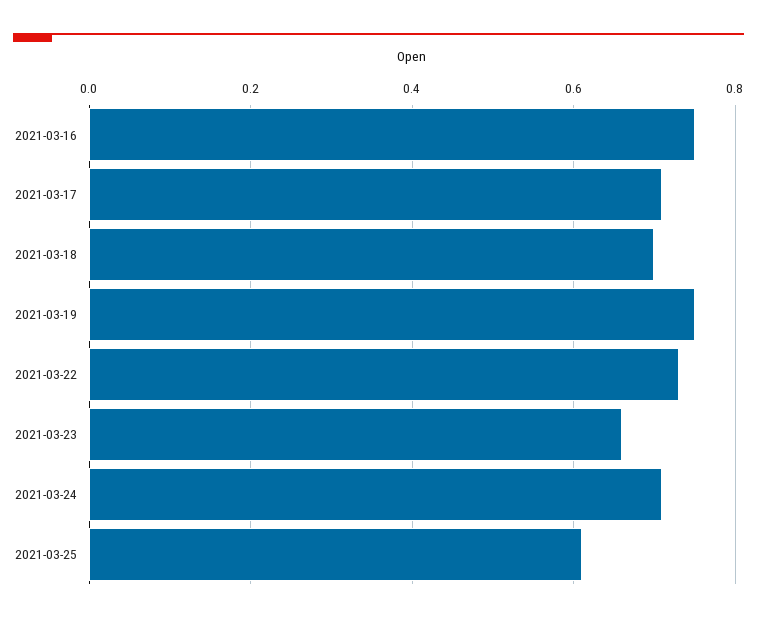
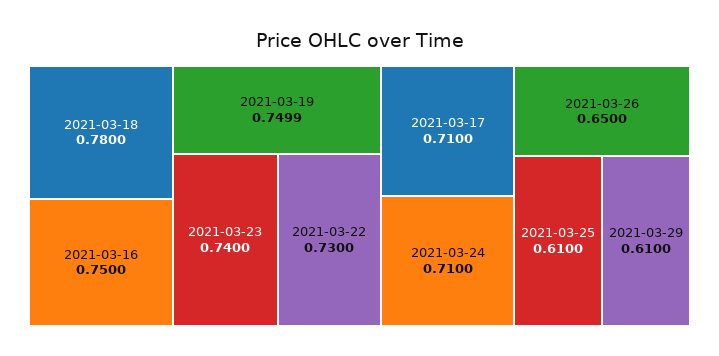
2021-03-18: 0.7 -> 0.78
2021-03-23: 0.66 -> 0.74
2021-03-26: none -> 0.65
2021-03-29: none -> 0.61

